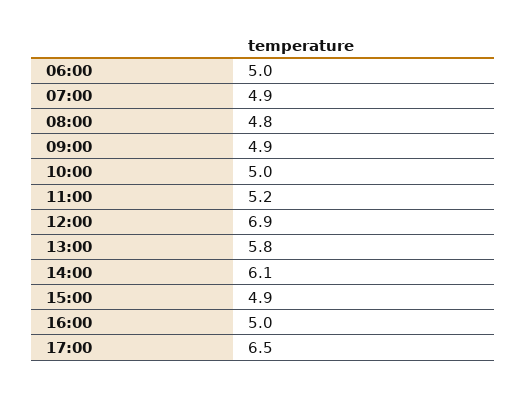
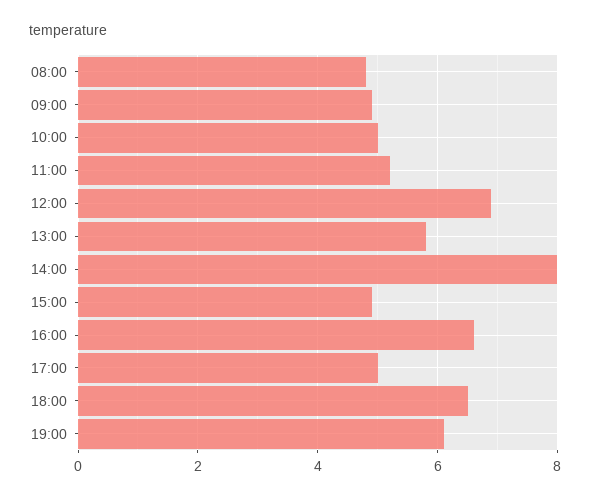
06:00: 5 -> none
07:00: 4.9 -> none
14:00: 6.1 -> 8
16:00: 5 -> 6.5
17:00: 6.5 -> 5
18:00: none -> 6.5
19:00: none -> 6

